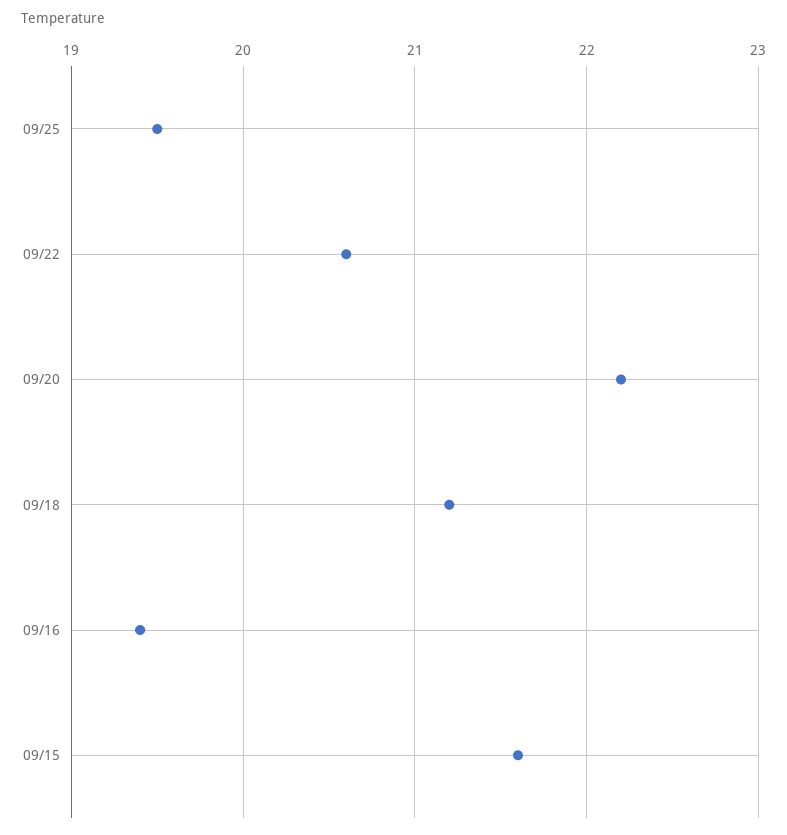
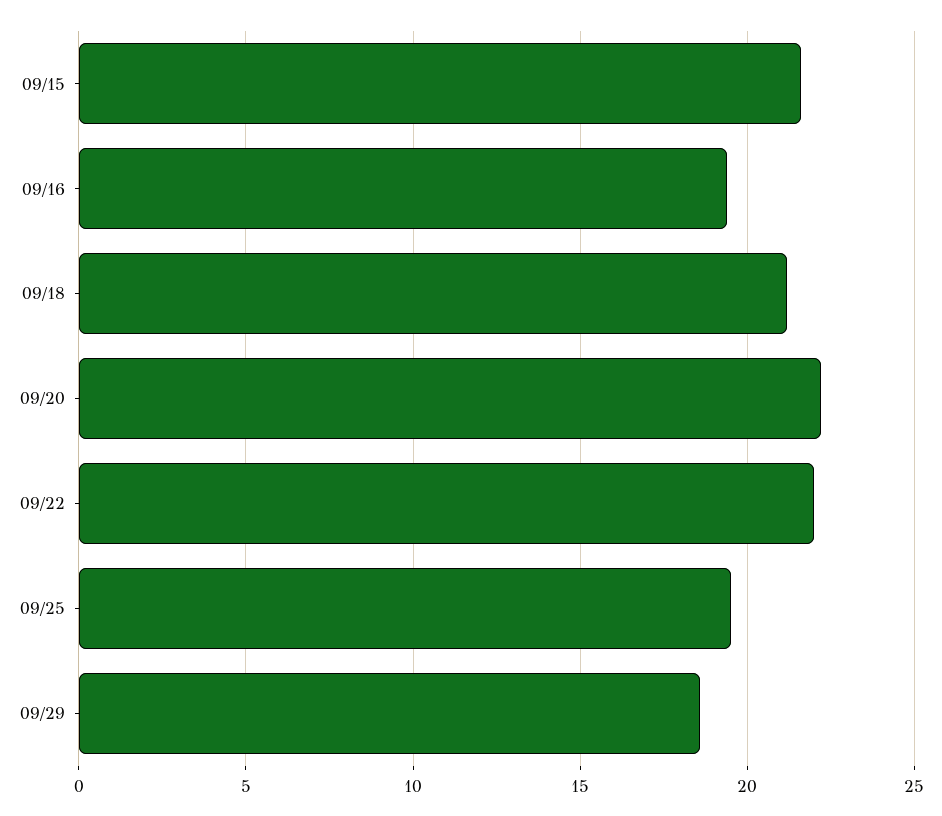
09/22: 20.6 -> 22
09/29: none -> 18.5

